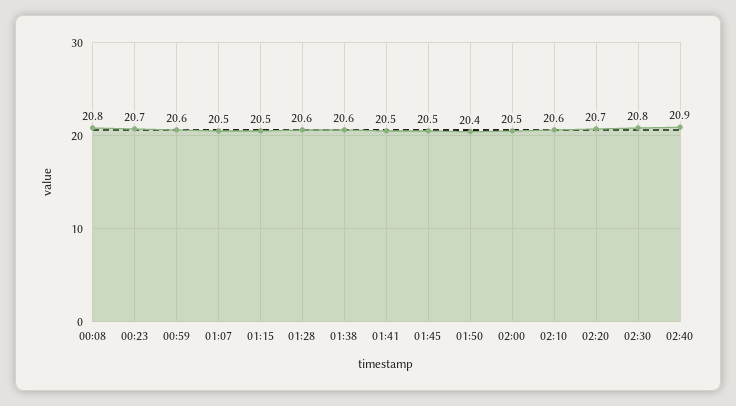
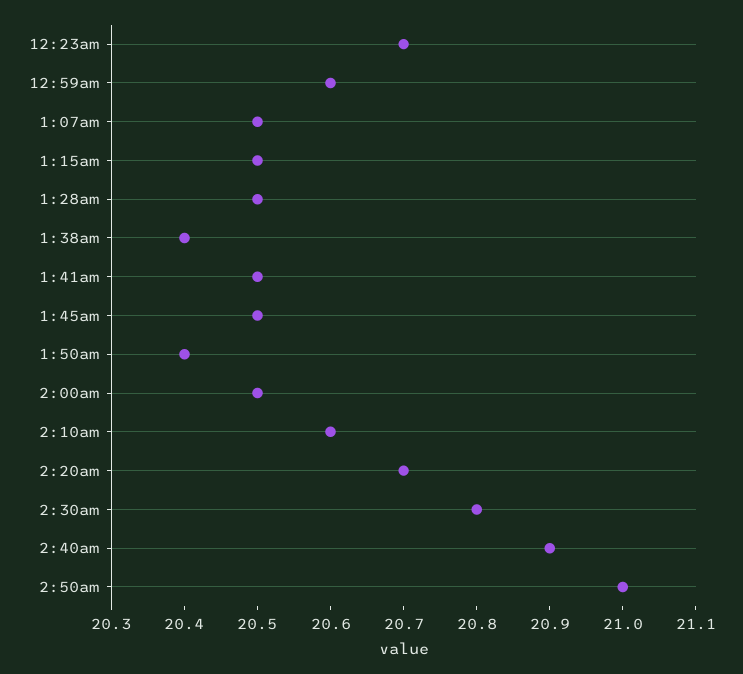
00:08: 20.8 -> none
01:28: 20.6 -> 20.5
01:38: 20.6 -> 20.4
2:50am: none -> 21

